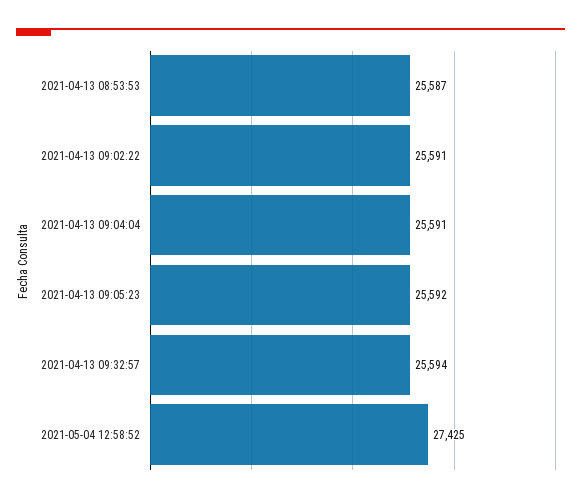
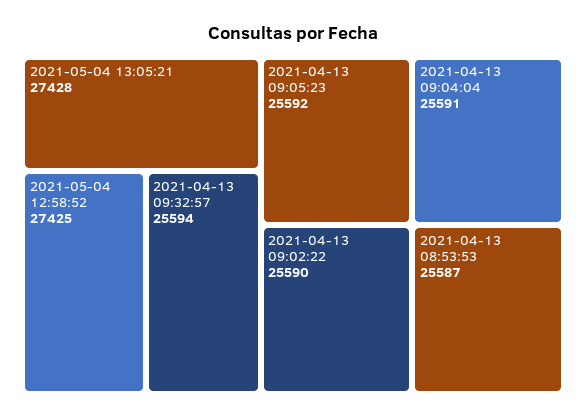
2021-04-13 09:02:22: 25591 -> 25590
2021-05-04 13:05:21: none -> 27428

